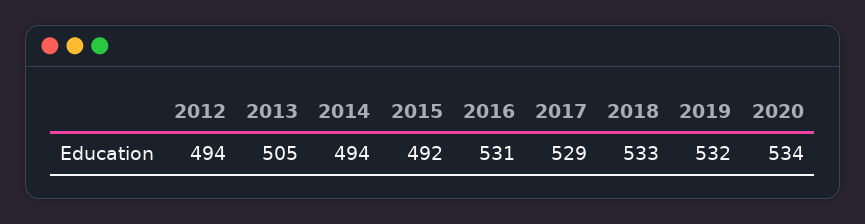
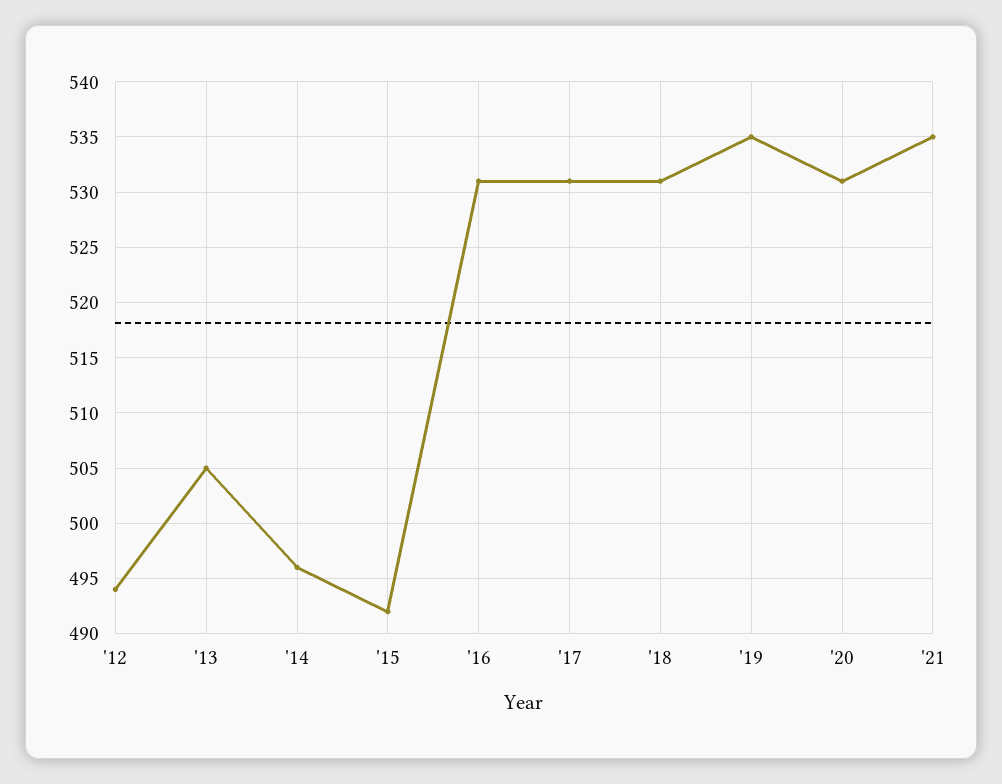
2014: 494 -> 496
2017: 529 -> 531
2018: 533 -> 531
2019: 532 -> 535
2020: 534 -> 531
'21: none -> 535

